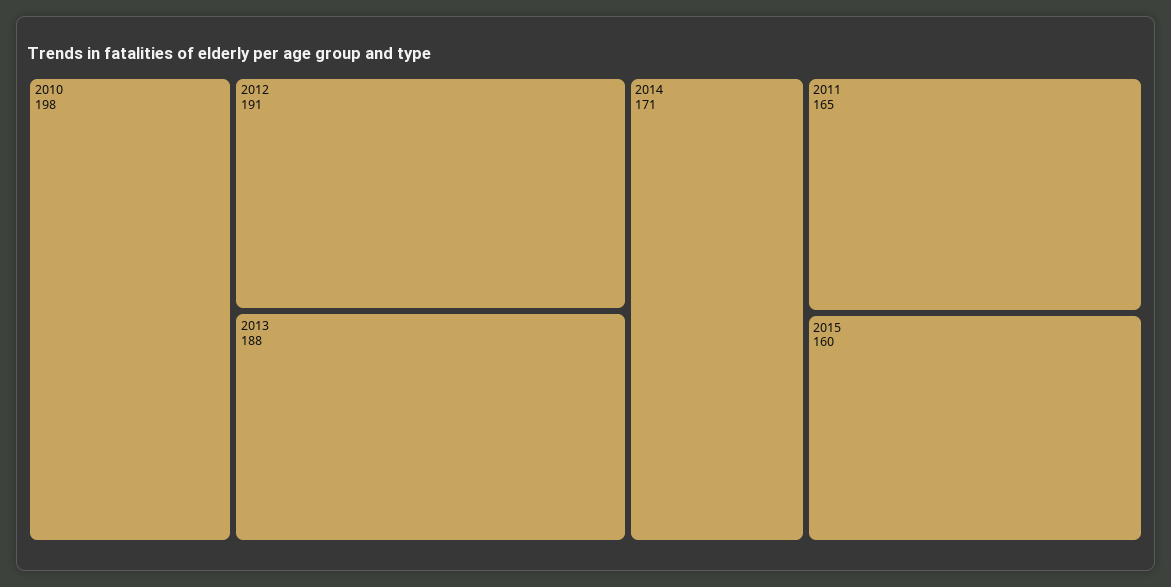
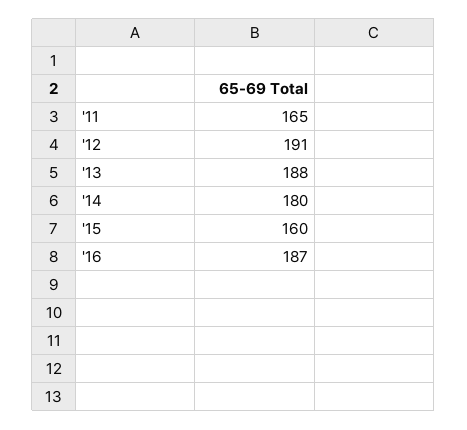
2010: 198 -> none
2014: 171 -> 180
'16: none -> 187

